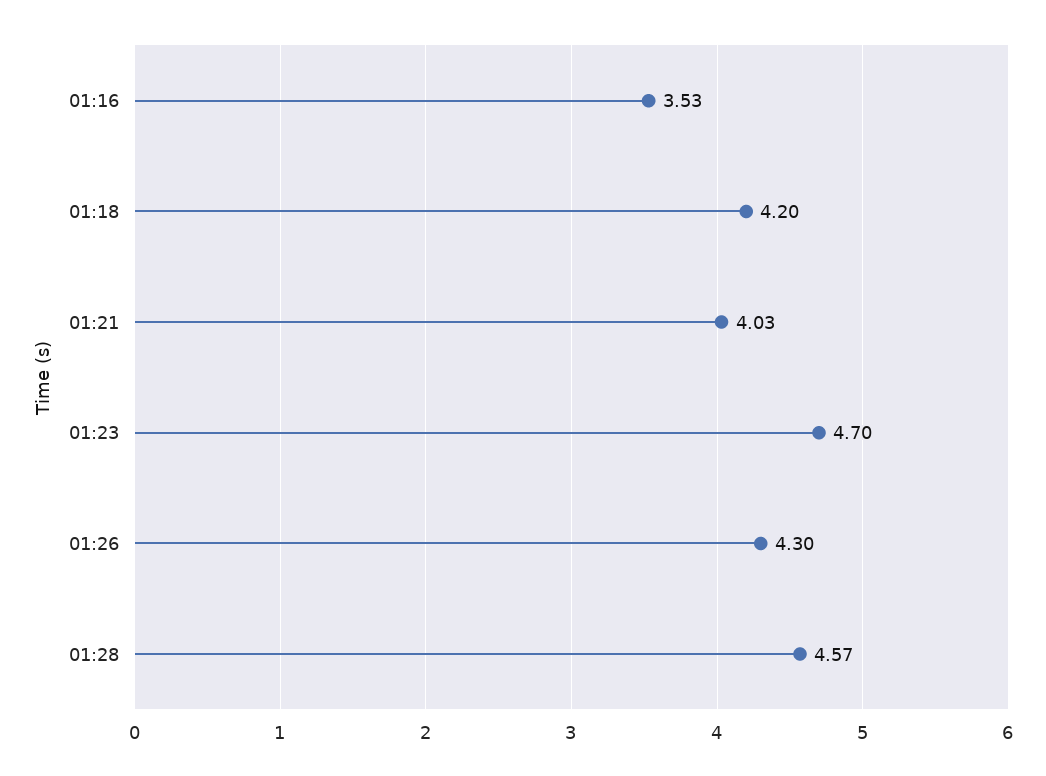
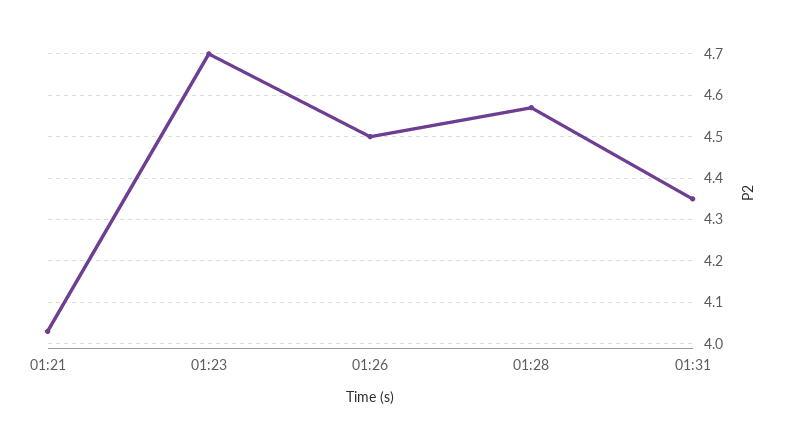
01:16: 3.53 -> none
01:18: 4.2 -> none
01:26: 4.3 -> 4.5
01:31: none -> 4.35

